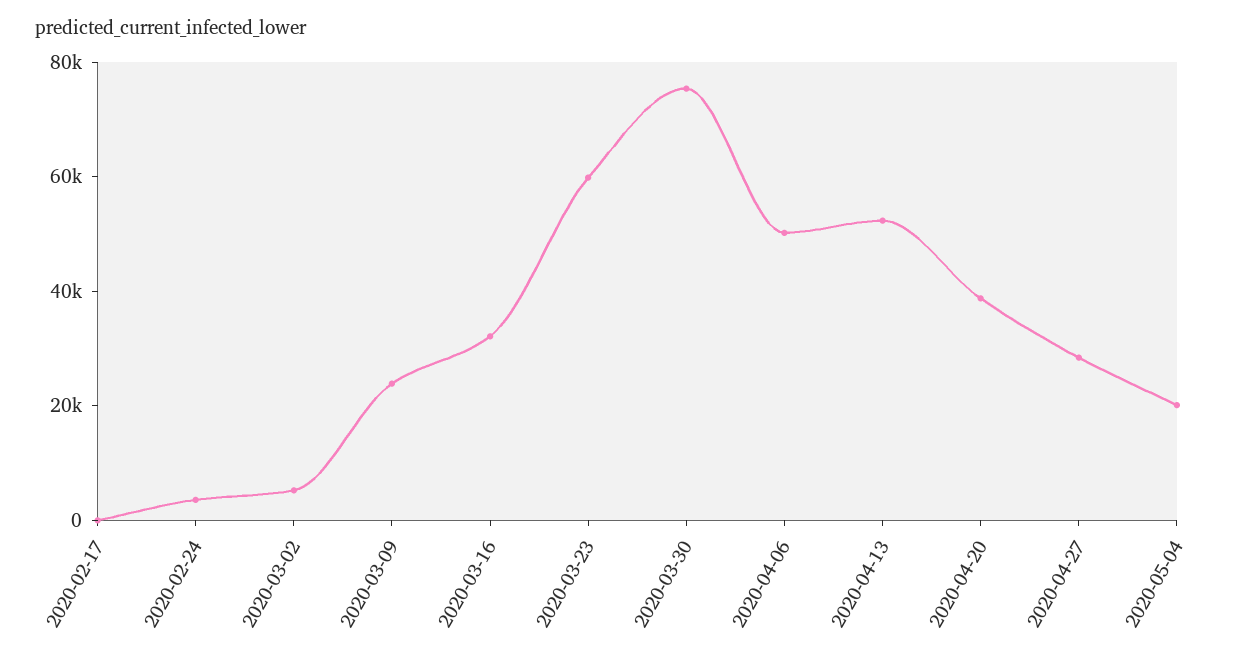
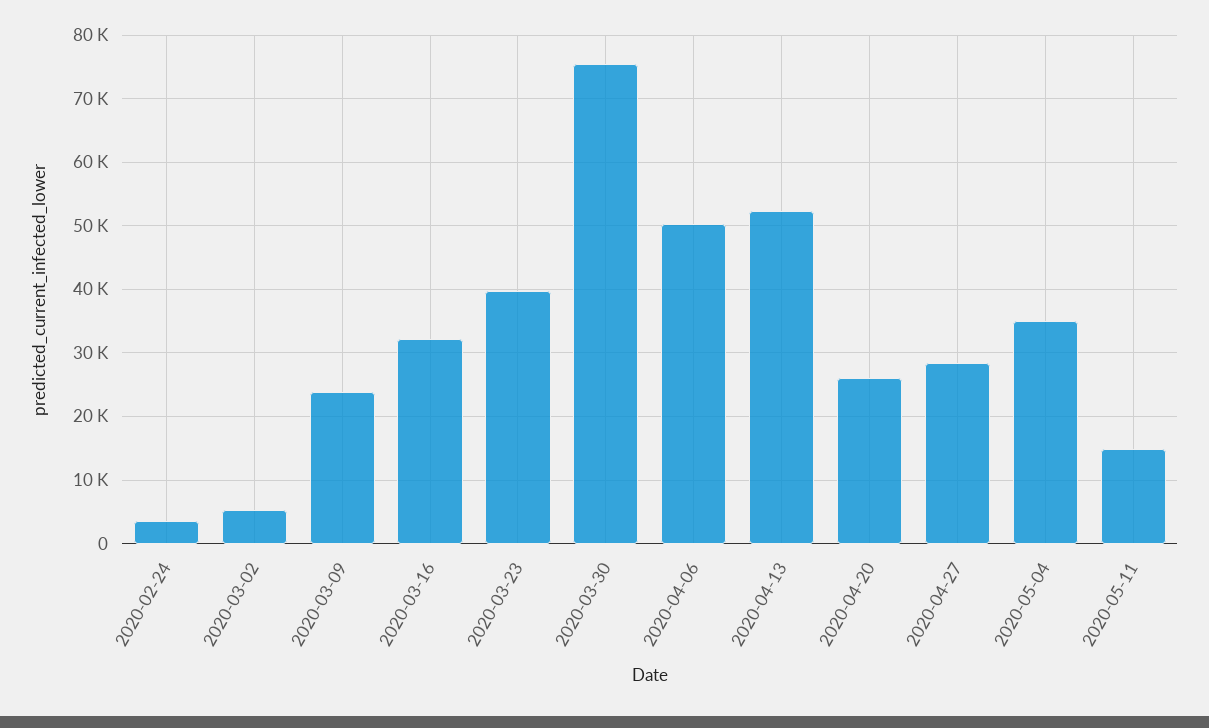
2020-02-17: 0 -> none
2020-03-23: 60000 -> 40000
2020-04-20: 40000 -> 26000
2020-05-04: 20000 -> 35000
2020-05-11: none -> 15000

